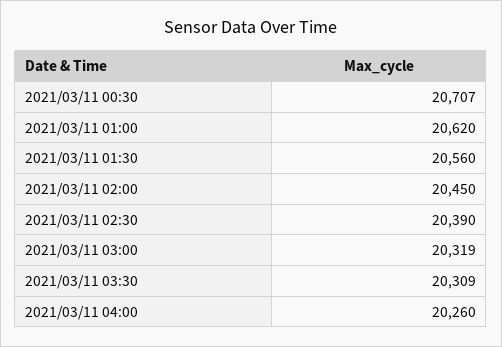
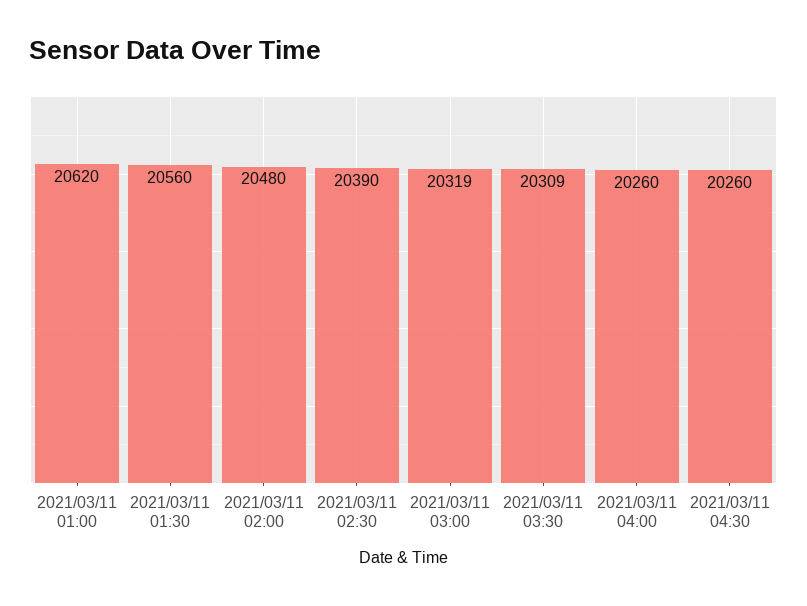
2021/03/11 00:30: 20707 -> none
2021/03/11 02:00: 20450 -> 20480
2021/03/11 04:30: none -> 20260

